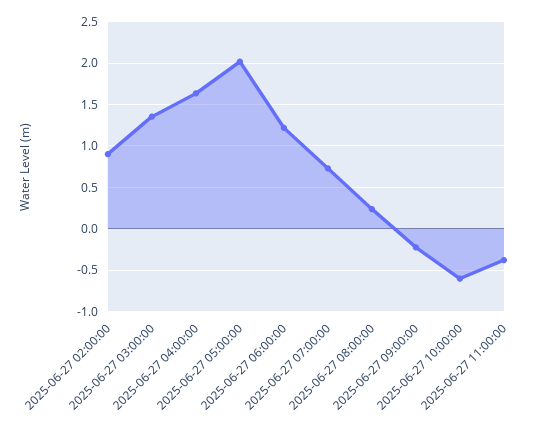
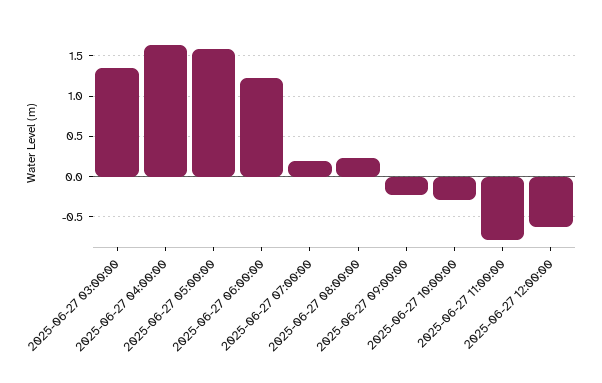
2025-06-27 02:00:00: 0.9 -> none
2025-06-27 05:00:00: 2 -> 1.6
2025-06-27 07:00:00: 0.7 -> 0.2
2025-06-27 10:00:00: -0.6 -> -0.3
2025-06-27 11:00:00: -0.4 -> -0.8
2025-06-27 12:00:00: none -> -0.6

